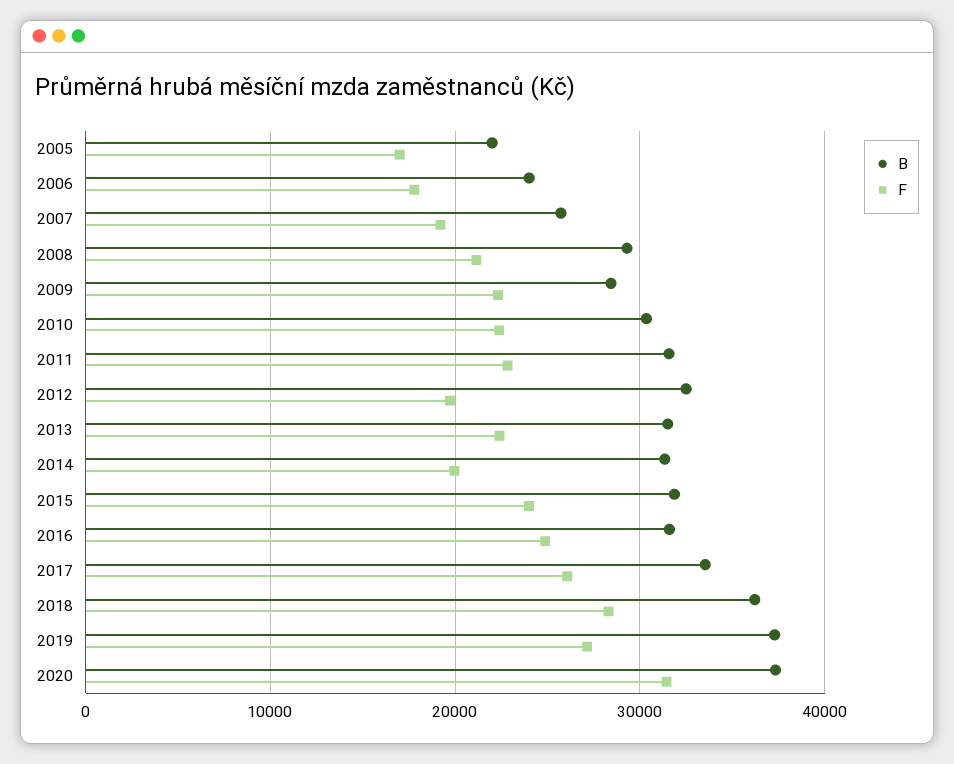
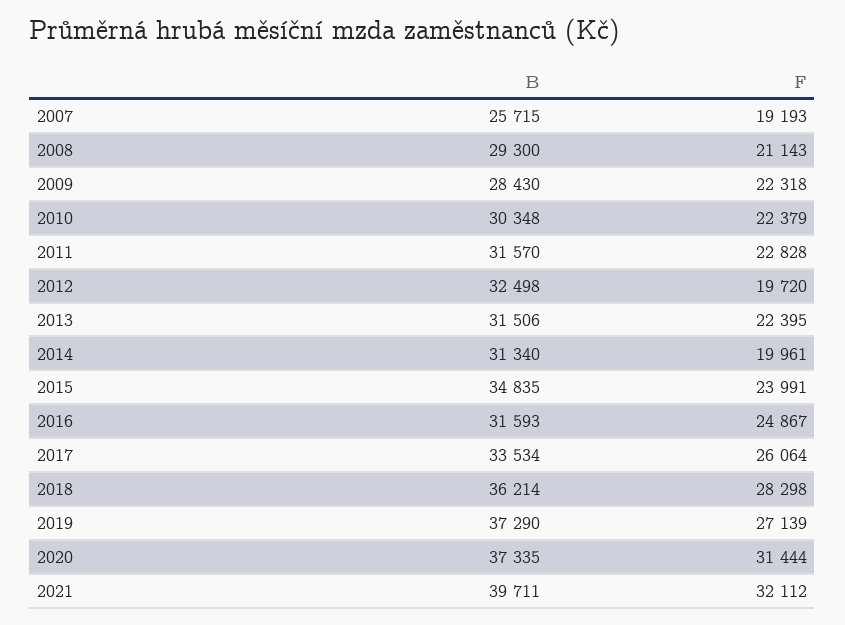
B, 2005: 22000 -> none
F, 2005: 17000 -> none
B, 2006: 24000 -> none
F, 2006: 18000 -> none
B, 2015: 32000 -> 34835
B, 2021: none -> 39711
F, 2021: none -> 32112

